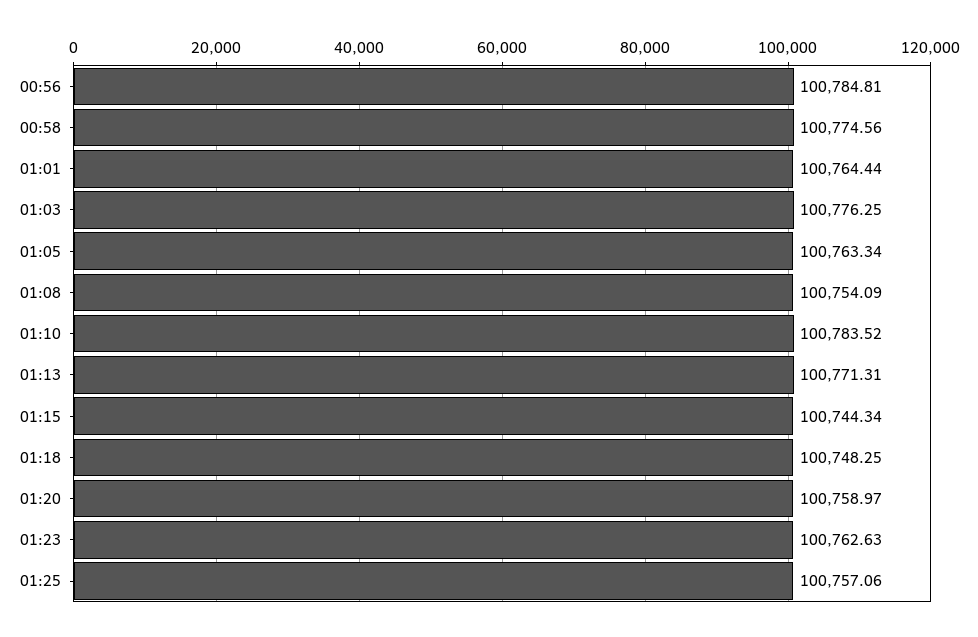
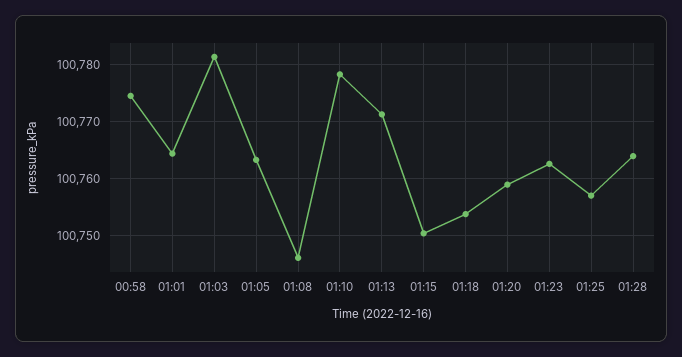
00:56: 100784.81 -> none
01:03: 100776.25 -> 100782
01:08: 100754.09 -> 100746
01:10: 100783.52 -> 100778
01:15: 100744.34 -> 100750
01:18: 100748.25 -> 100754
01:28: none -> 100764

